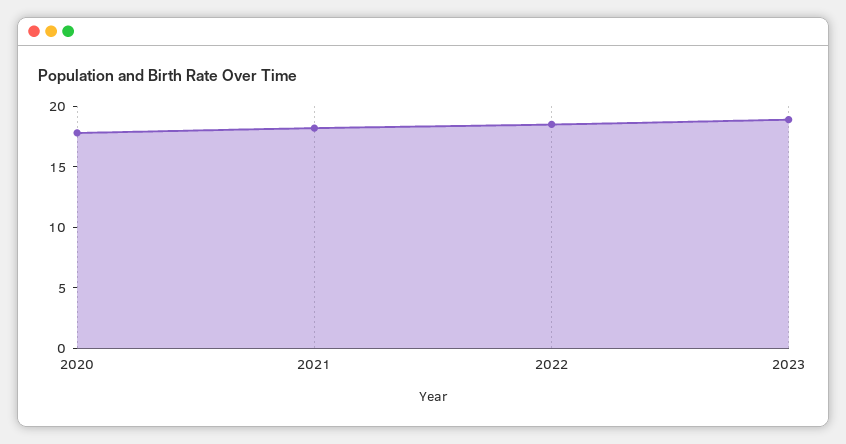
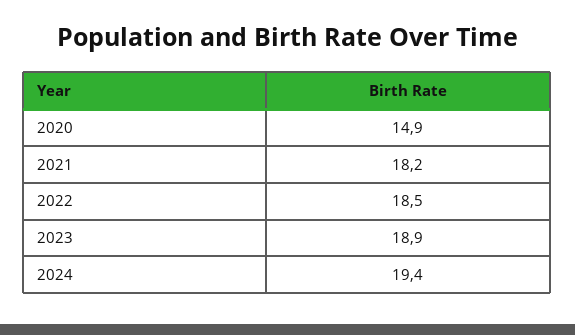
2020: 18 -> 14.9
2024: none -> 19.4

